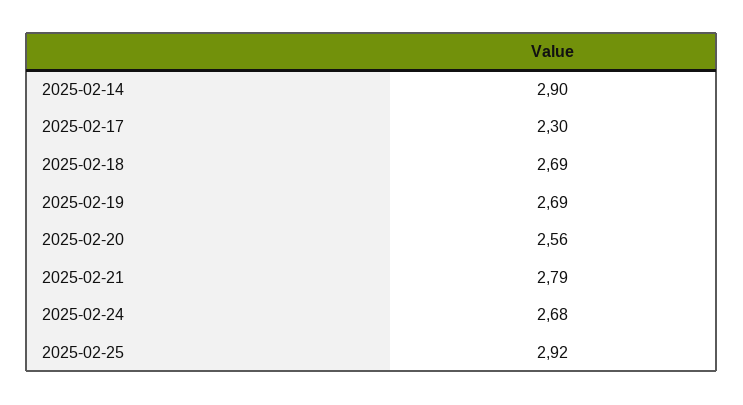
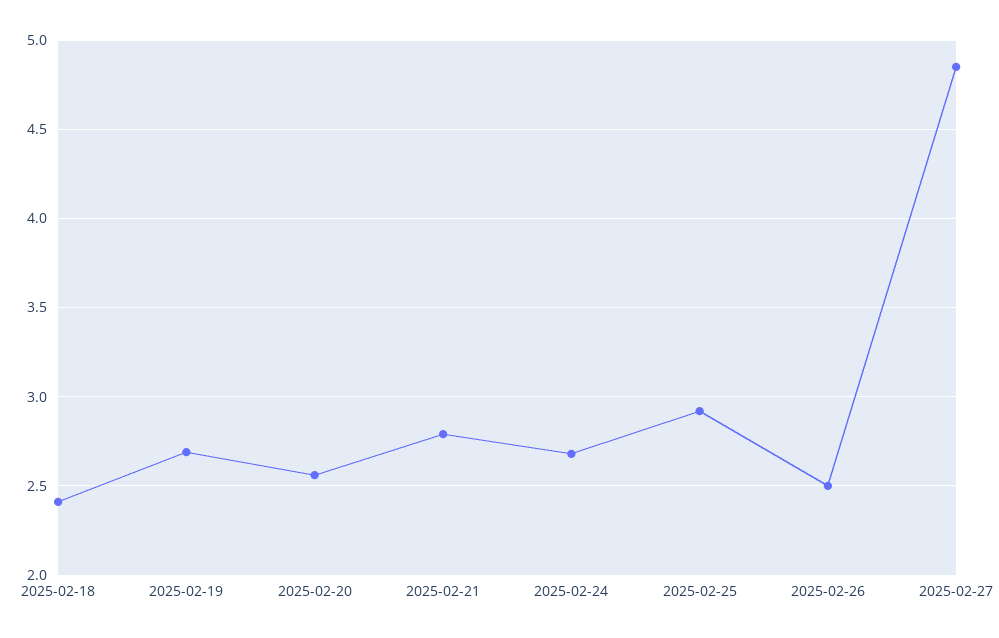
2025-02-14: 2.9 -> none
2025-02-17: 2.3 -> none
2025-02-18: 2.69 -> 2.4
2025-02-26: none -> 2.5
2025-02-27: none -> 4.85

